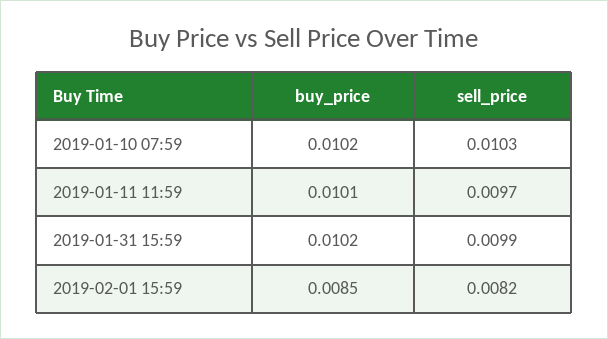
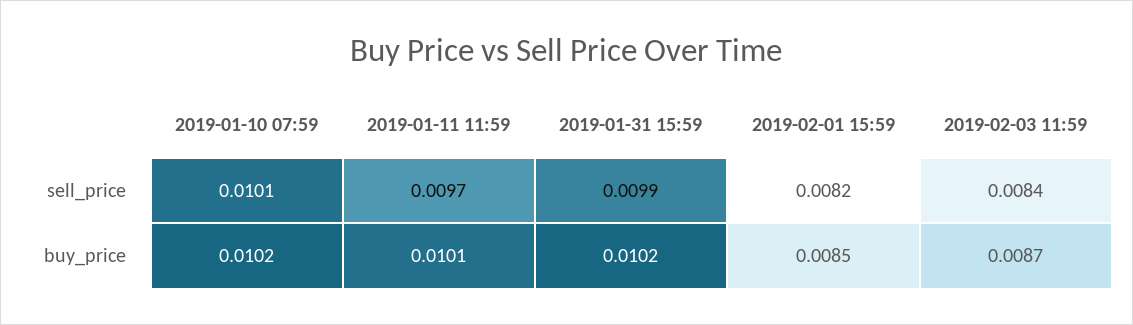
sell_price, 2019-01-10 07:59: 0.0103 -> 0.0101
sell_price, 2019-02-03 11:59: none -> 0.0084
buy_price, 2019-02-03 11:59: none -> 0.0087

